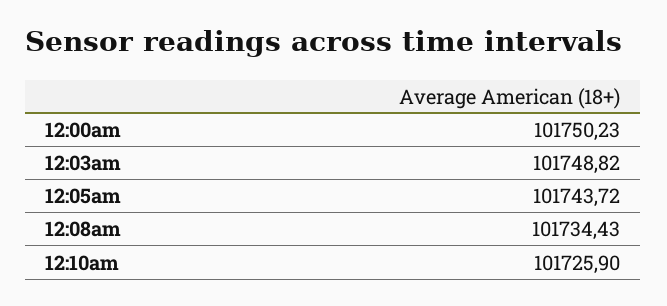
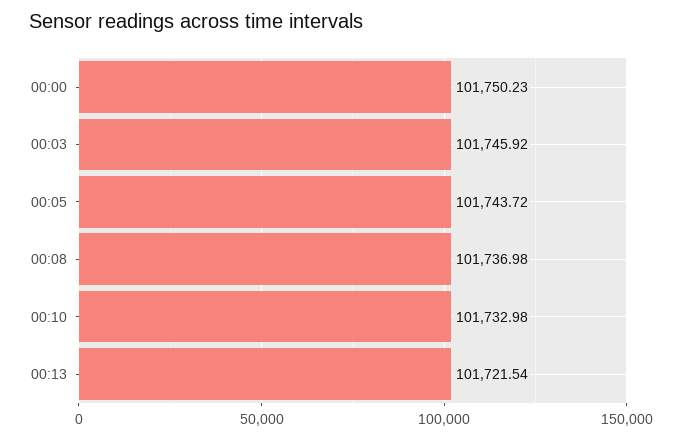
12:03am: 101748.82 -> 101745.92
12:08am: 101734.43 -> 101736.98
12:10am: 101725.9 -> 101732.98
00:13: none -> 101721.54

